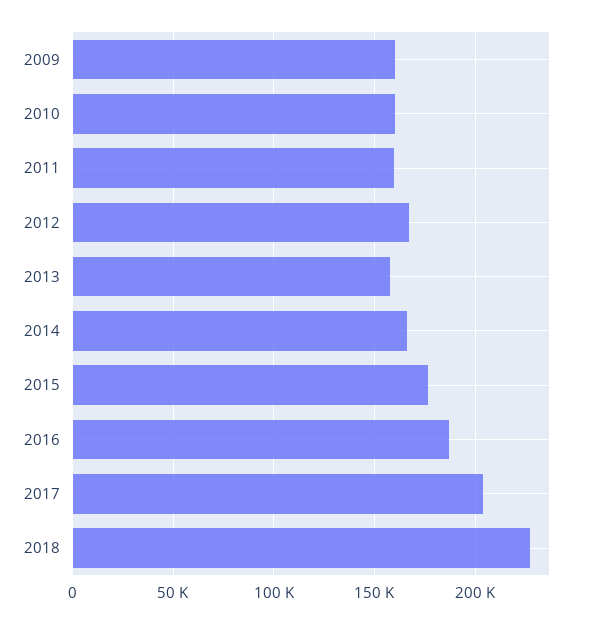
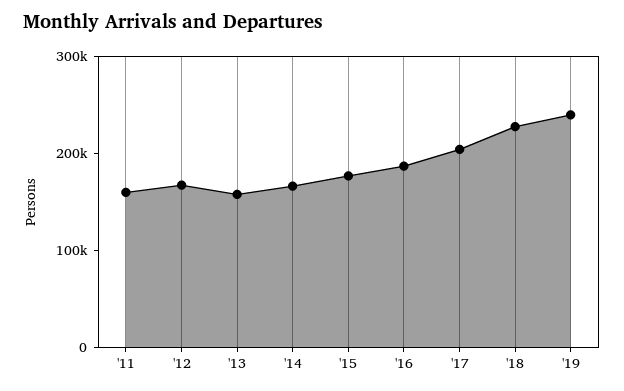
2009: 160000 -> none
2010: 160000 -> none
'19: none -> 240000

